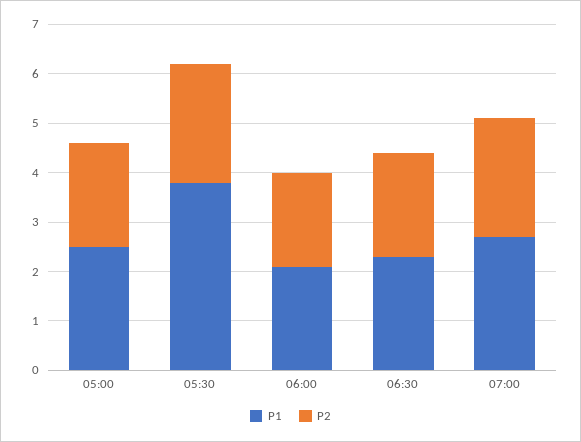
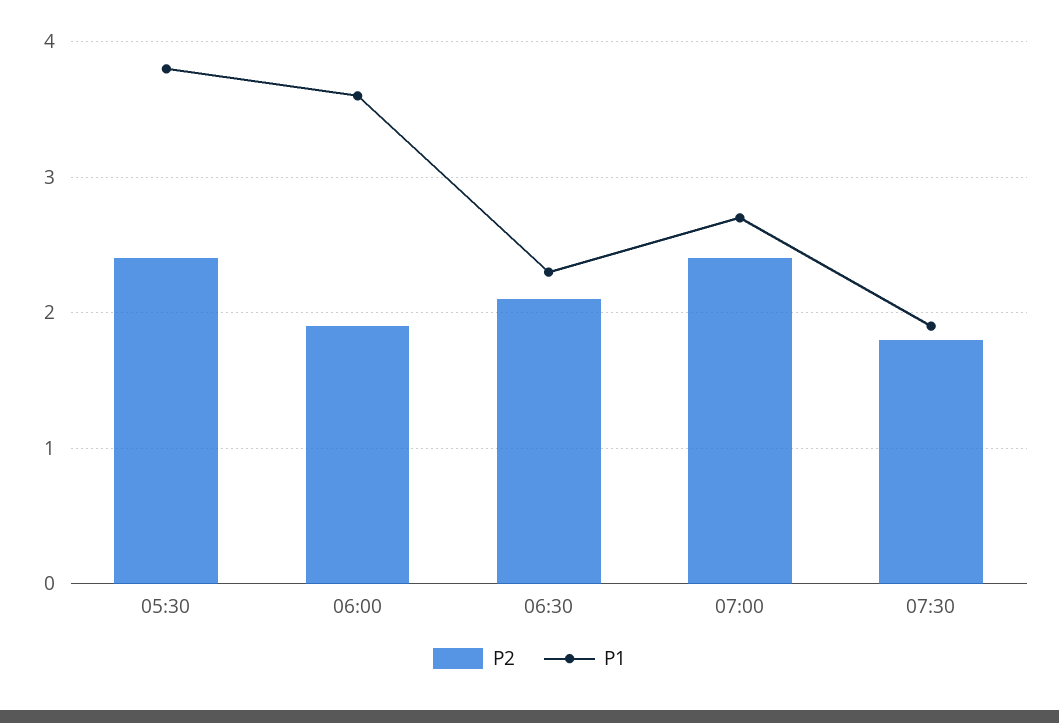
P1, 05:00: 2.5 -> none
P2, 05:00: 2 -> none
P1, 06:00: 2 -> 3.6
P2, 07:30: none -> 1.8
P1, 07:30: none -> 1.9

